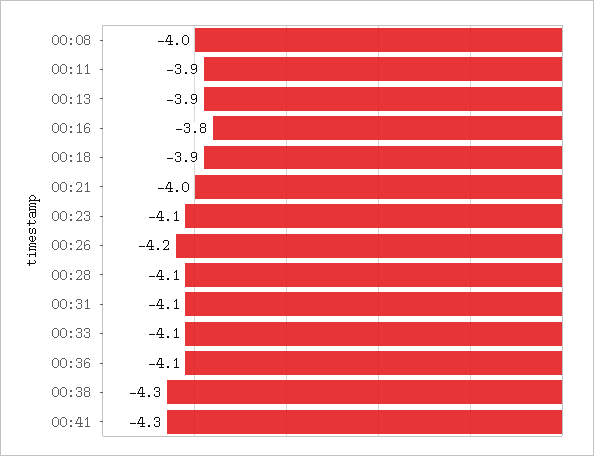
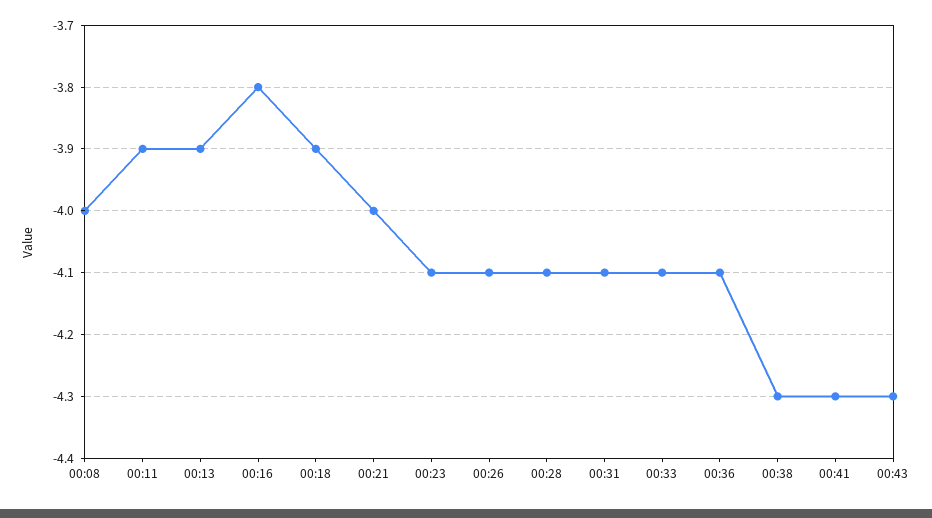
00:26: -4.2 -> -4.1
00:43: none -> -4.3

